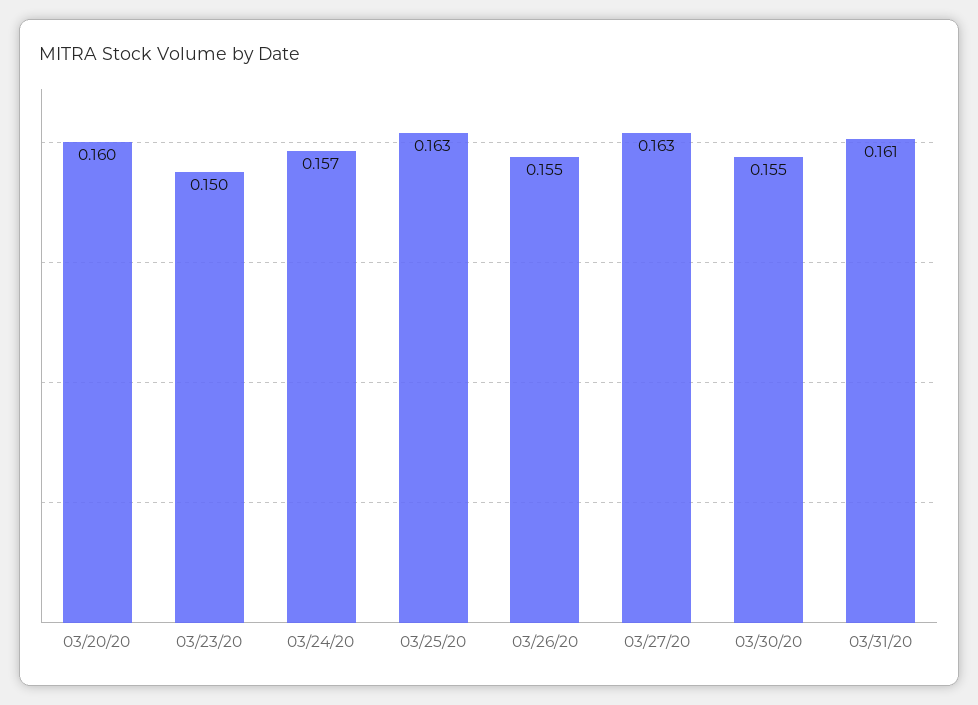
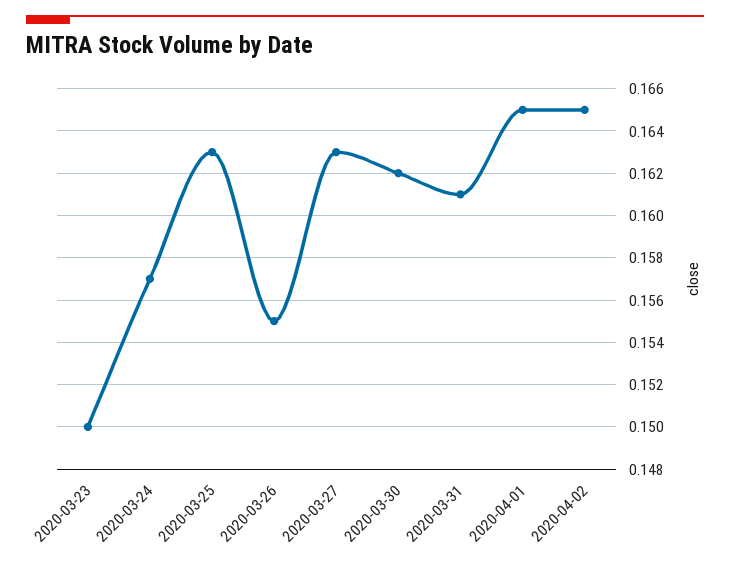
03/20/20: 0.16 -> none
03/30/20: 0.155 -> 0.162
2020-04-01: none -> 0.165
2020-04-02: none -> 0.165

